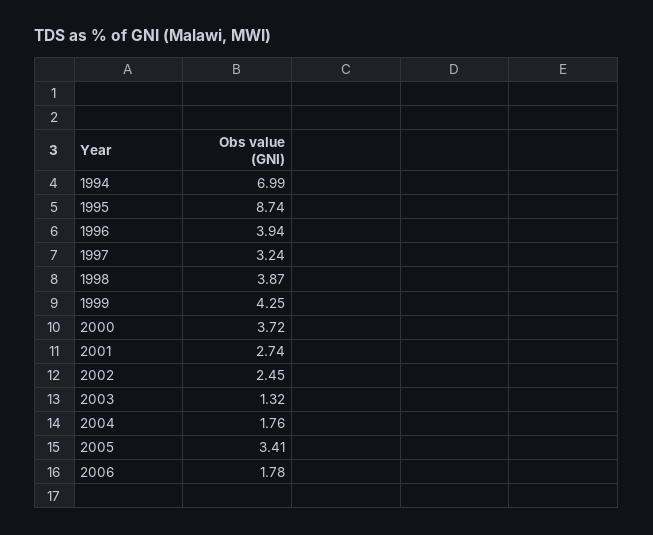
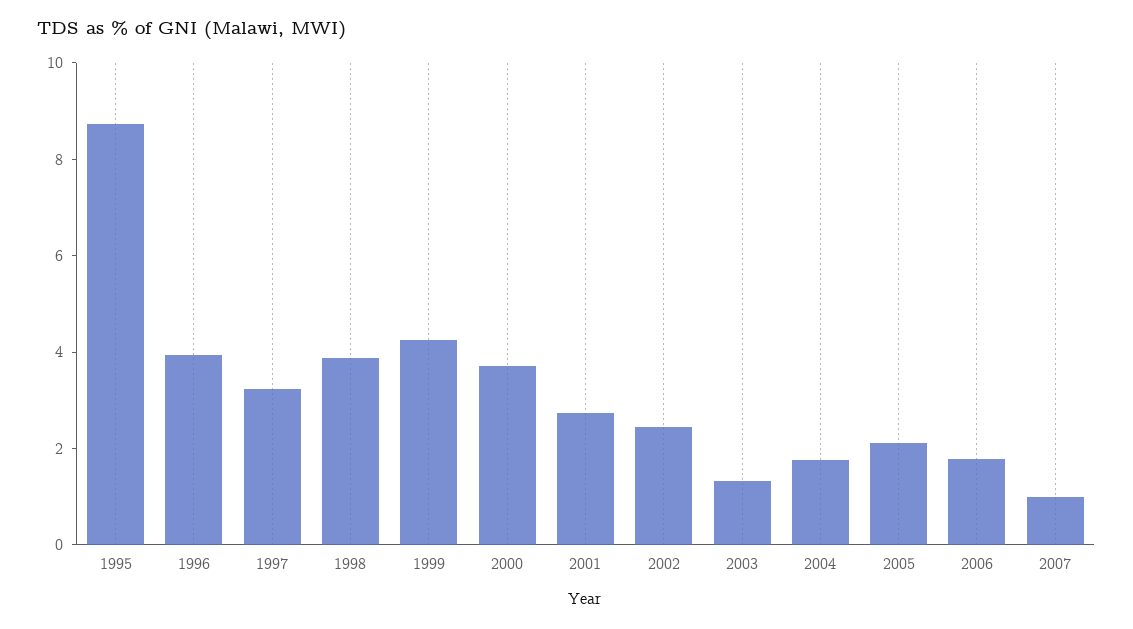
1994: 6.99 -> none
2005: 3.41 -> 2
2007: none -> 1

